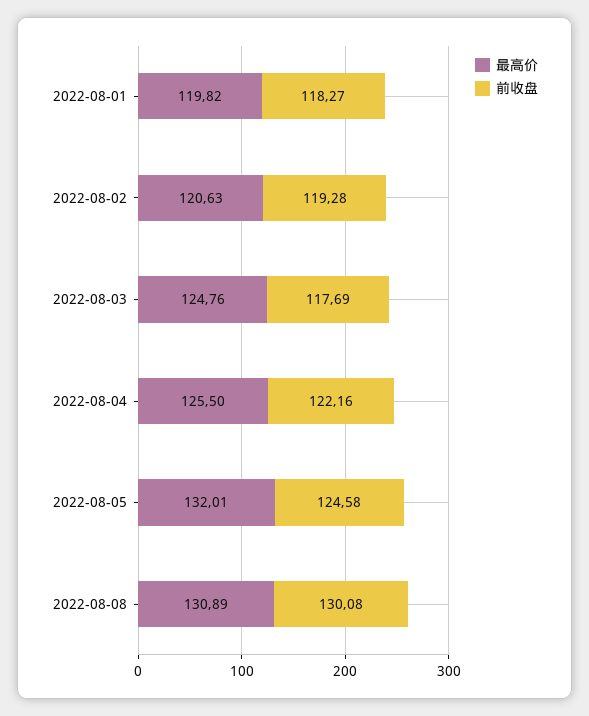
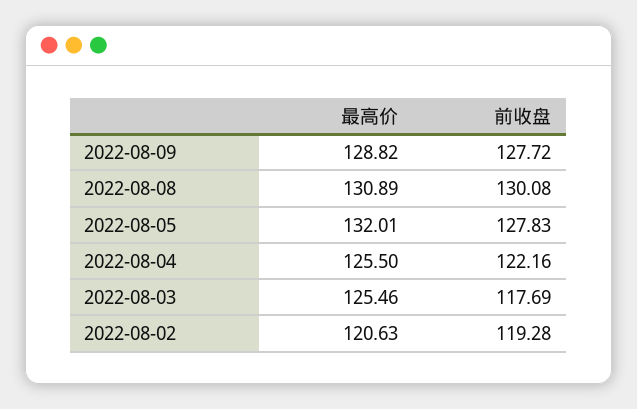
最高价, 2022-08-01: 119.82 -> none
前收盘, 2022-08-01: 118.27 -> none
最高价, 2022-08-03: 124.76 -> 125.46
前收盘, 2022-08-05: 124.58 -> 127.83
最高价, 2022-08-09: none -> 128.82
前收盘, 2022-08-09: none -> 127.72

